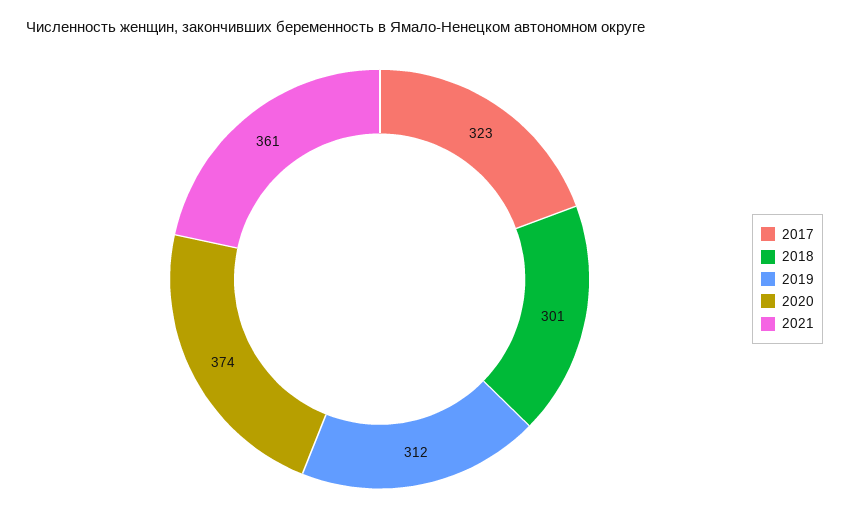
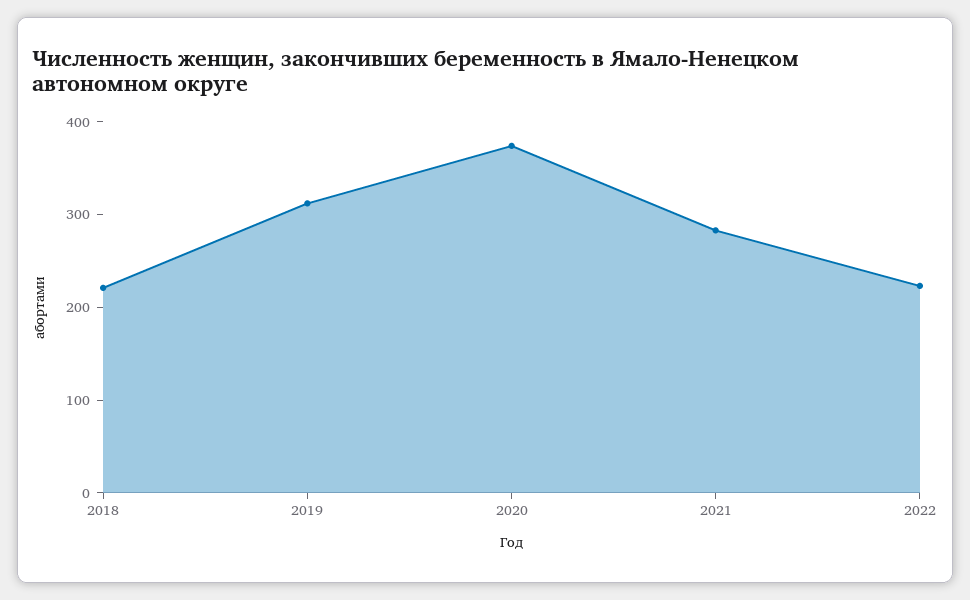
2017: 323 -> none
2018: 301 -> 220
2021: 361 -> 280
2022: none -> 220

